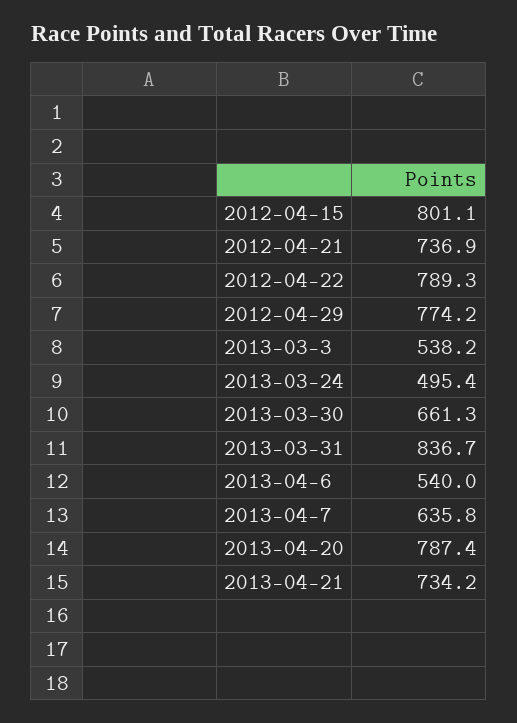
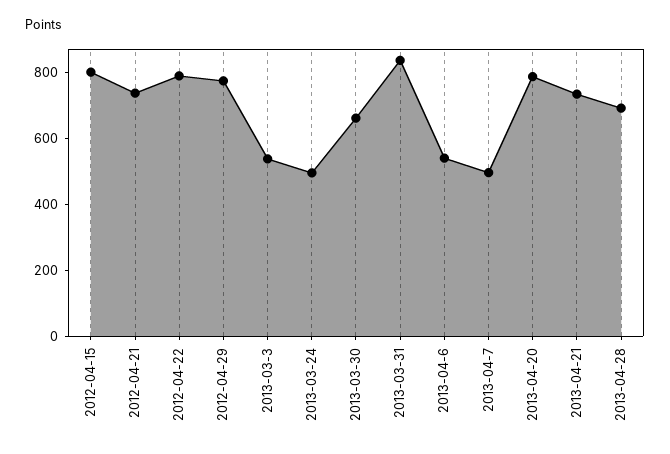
2013-04-7: 635.8 -> 500
2013-04-28: none -> 700

